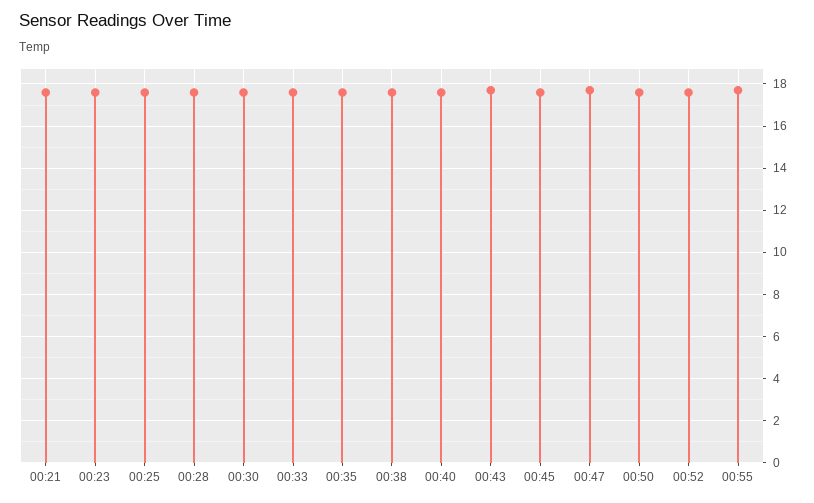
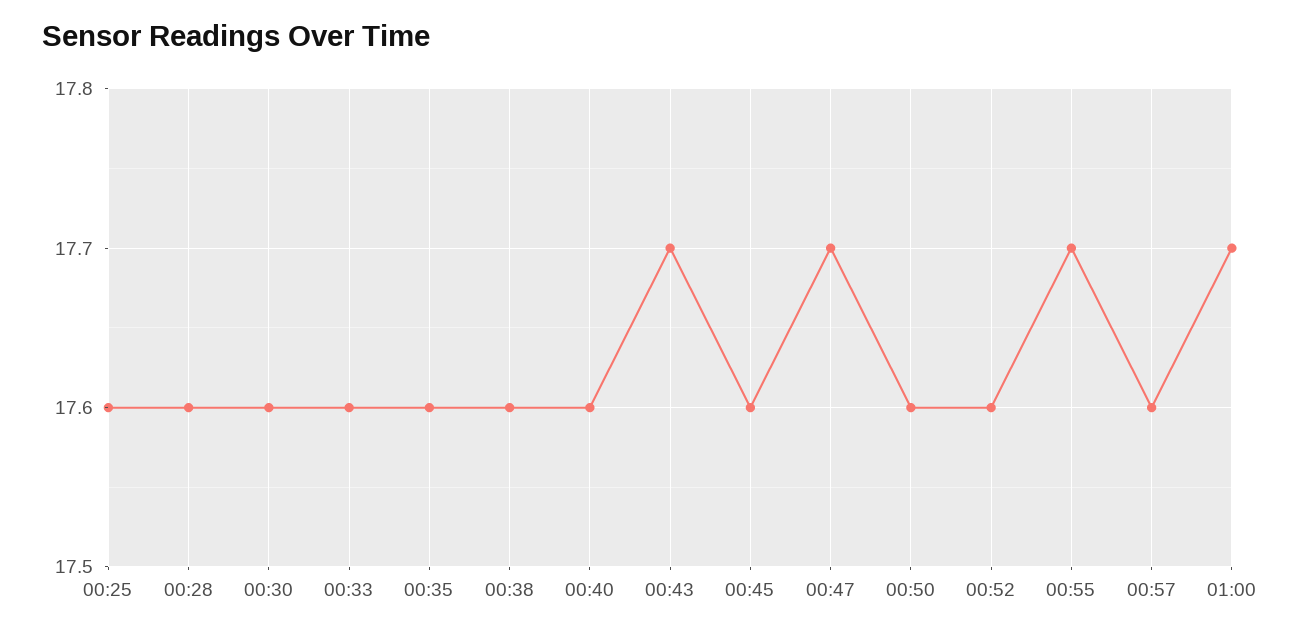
00:21: 17.5 -> none
00:23: 17.5 -> none
00:57: none -> 17.6
01:00: none -> 17.7

